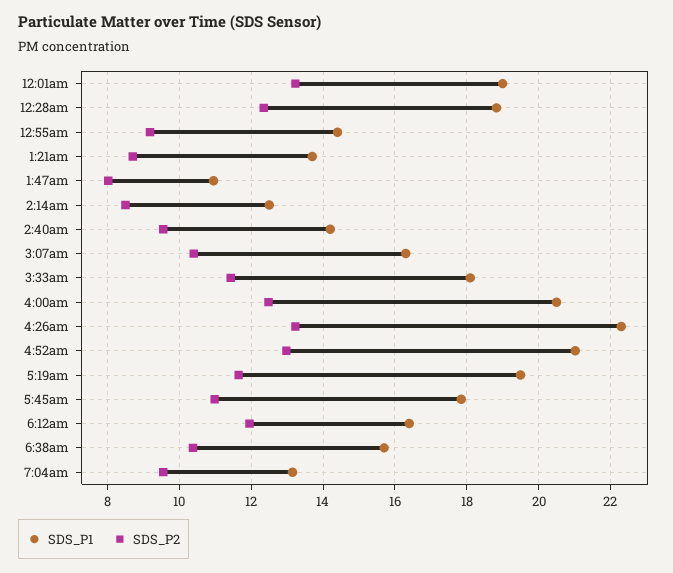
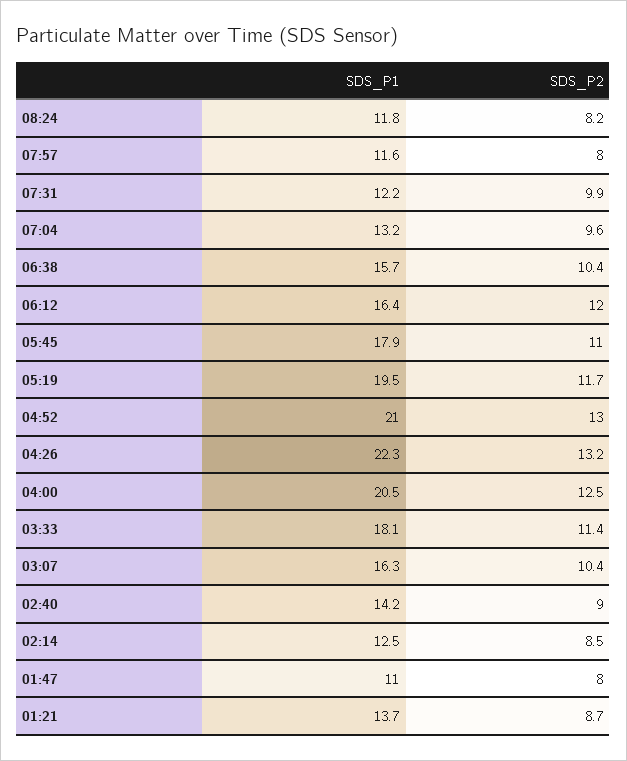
SDS_P1, 12:01am: 19 -> none
SDS_P2, 12:01am: 13.2 -> none
SDS_P1, 12:28am: 18.8 -> none
SDS_P2, 12:28am: 12.4 -> none
SDS_P1, 12:55am: 14.4 -> none
SDS_P2, 12:55am: 9.2 -> none
SDS_P2, 2:40am: 9.6 -> 9
SDS_P1, 08:24: none -> 11.8
SDS_P2, 08:24: none -> 8.2
SDS_P1, 07:57: none -> 11.6
SDS_P2, 07:57: none -> 8
SDS_P1, 07:31: none -> 12.2
SDS_P2, 07:31: none -> 9.9

